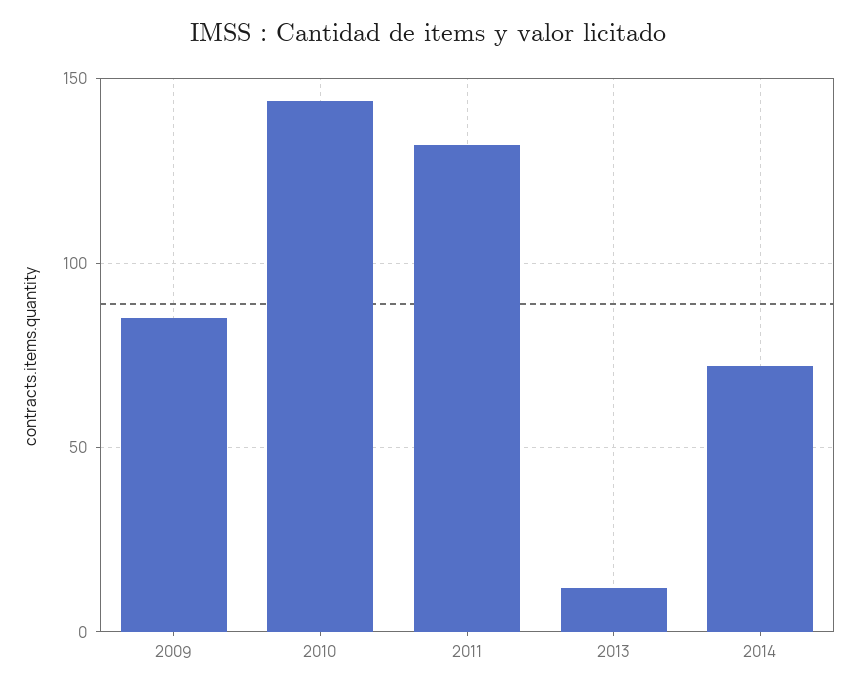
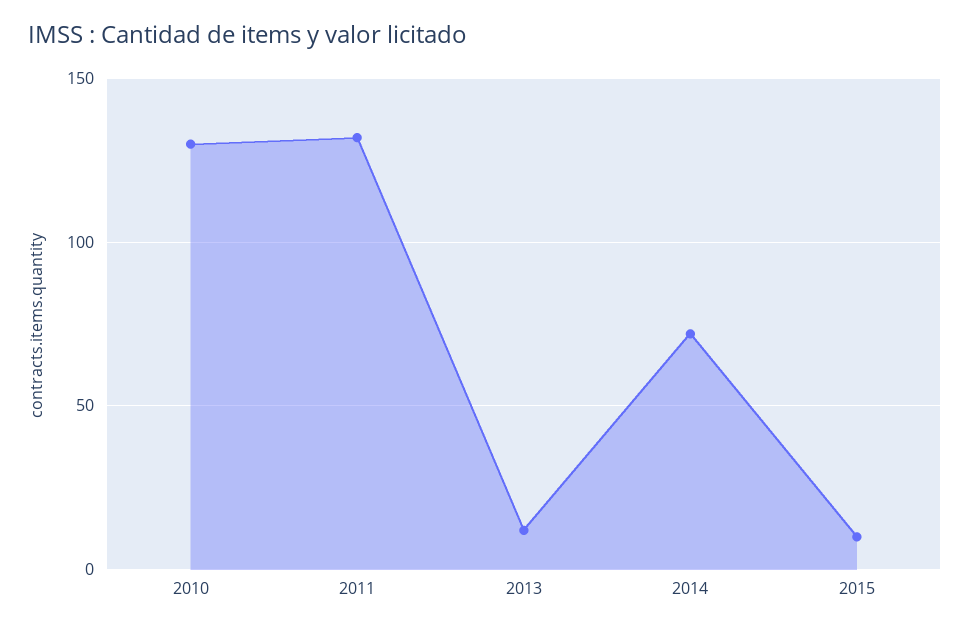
2009: 85 -> none
2010: 145 -> 130
2015: none -> 10

